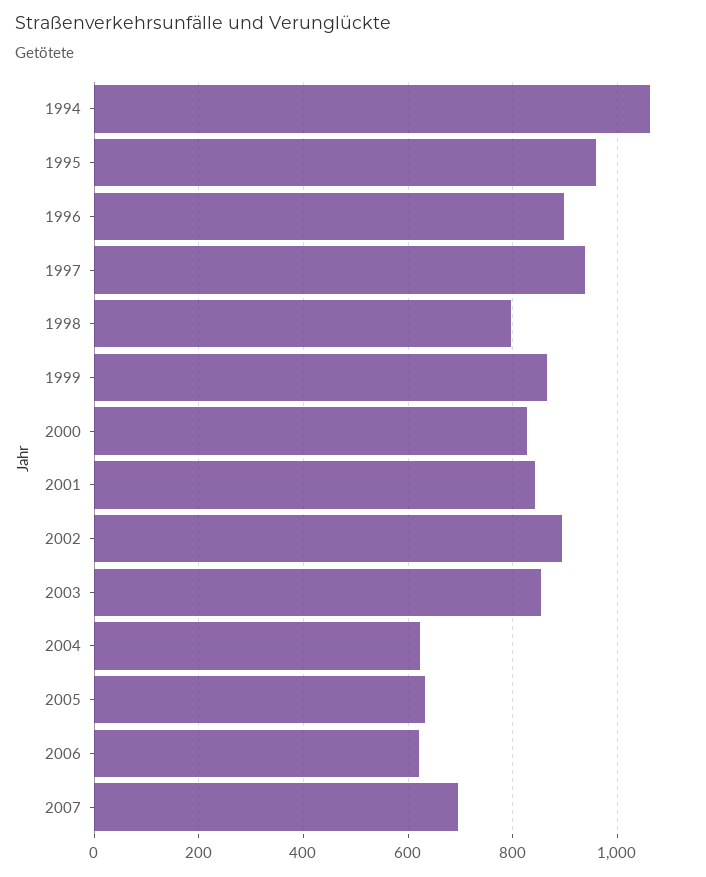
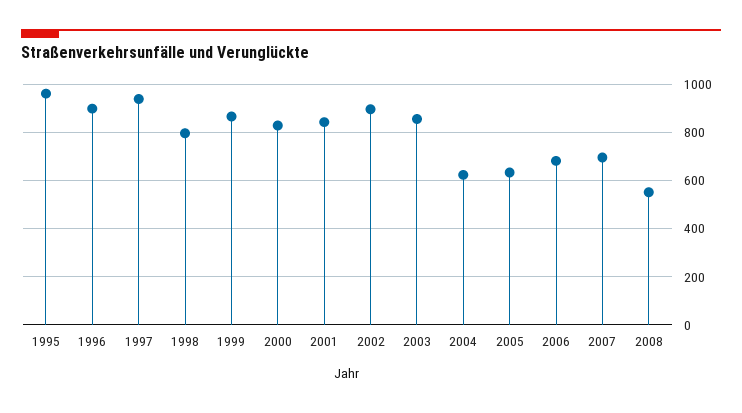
1994: 1060 -> none
2006: 620 -> 675
2008: none -> 550

